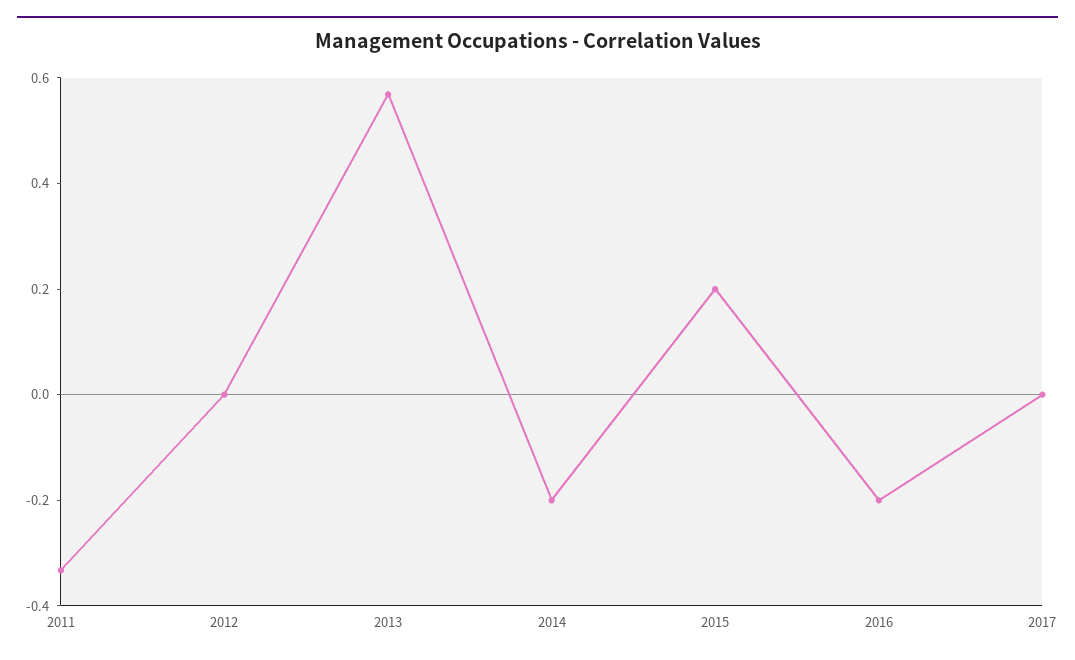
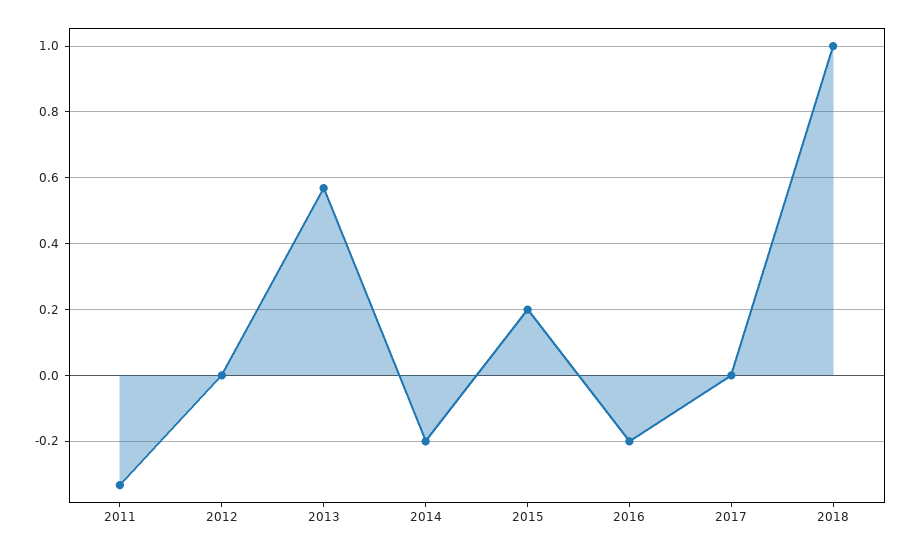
2018: none -> 1

